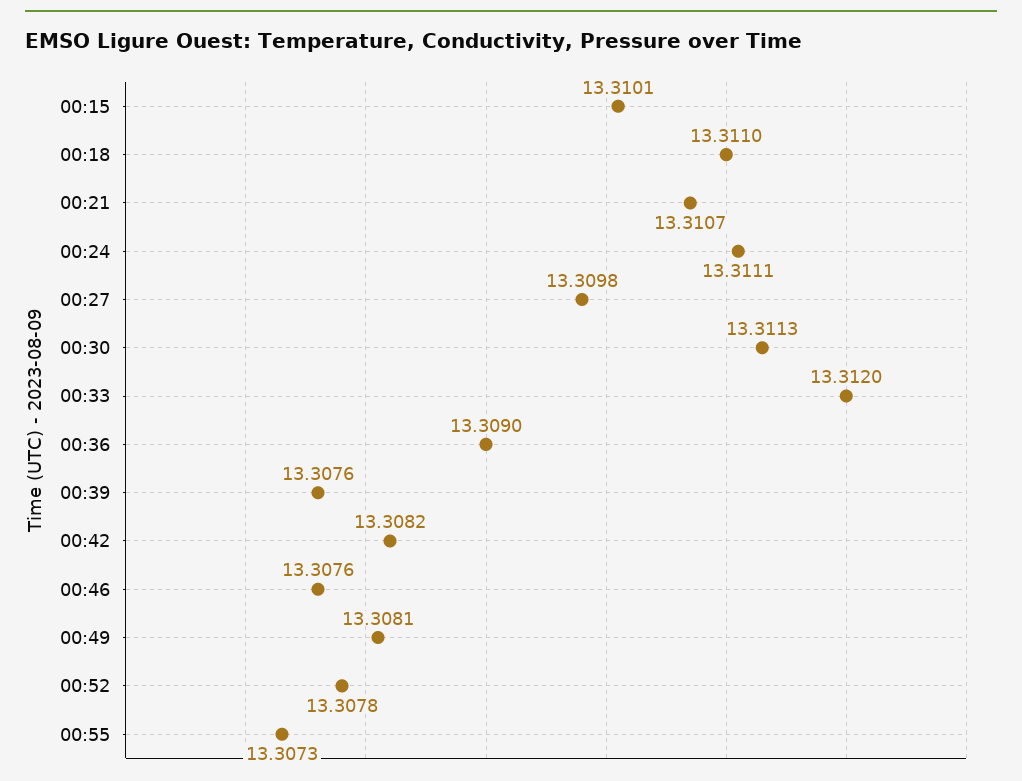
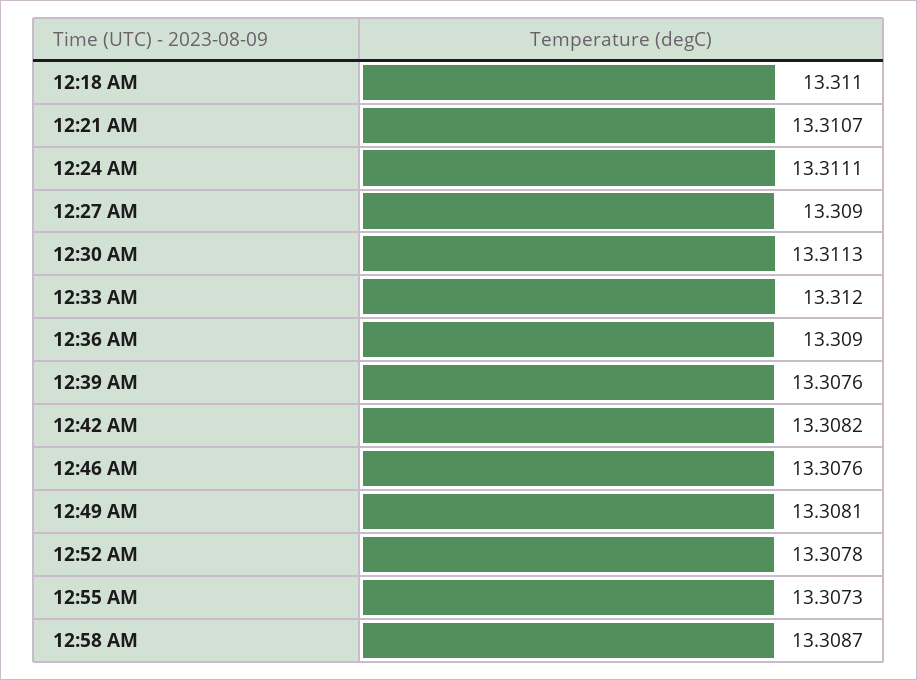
00:15: 13.3101 -> none
00:27: 13.3098 -> 13.309
12:58 AM: none -> 13.3087

